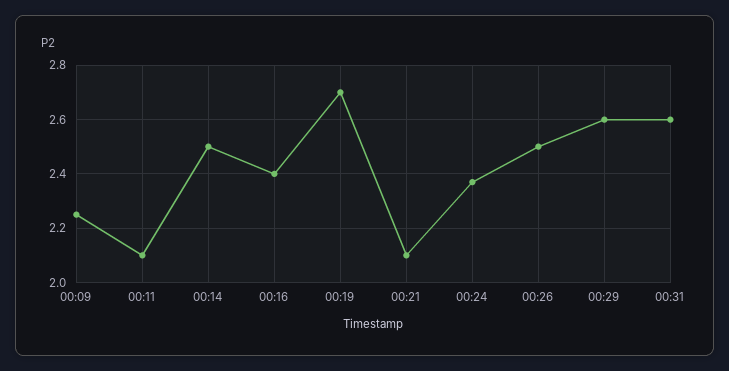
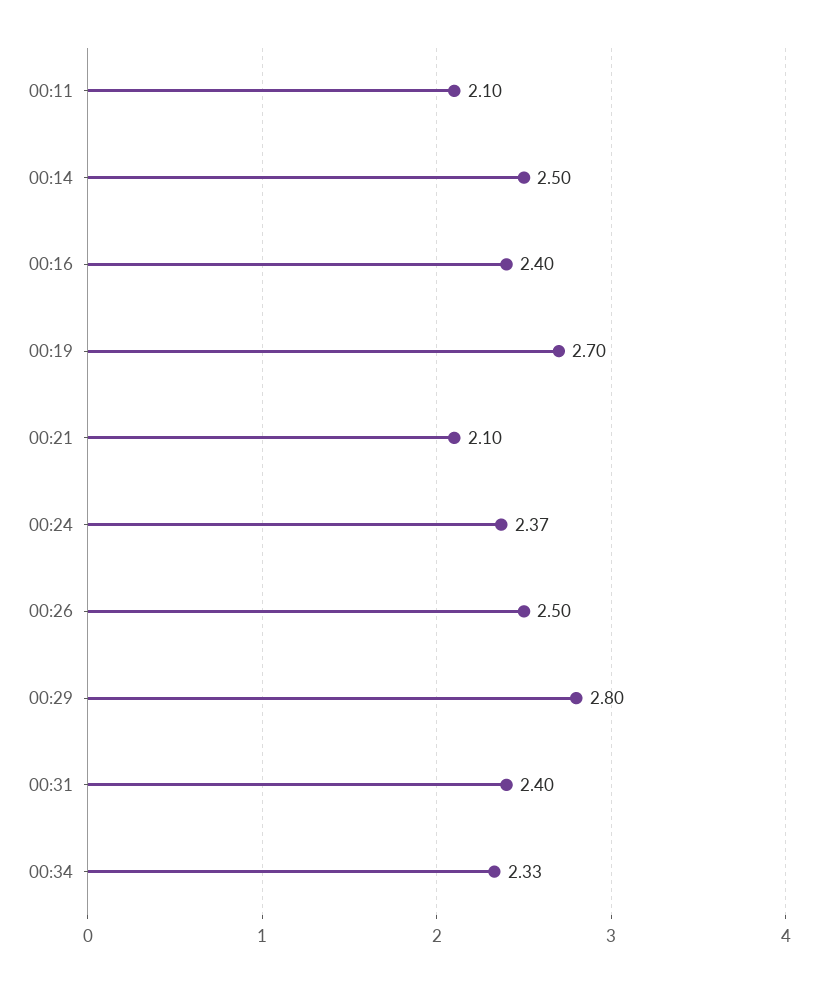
00:09: 2.25 -> none
00:29: 2.6 -> 2.8
00:31: 2.6 -> 2.4
00:34: none -> 2.33

